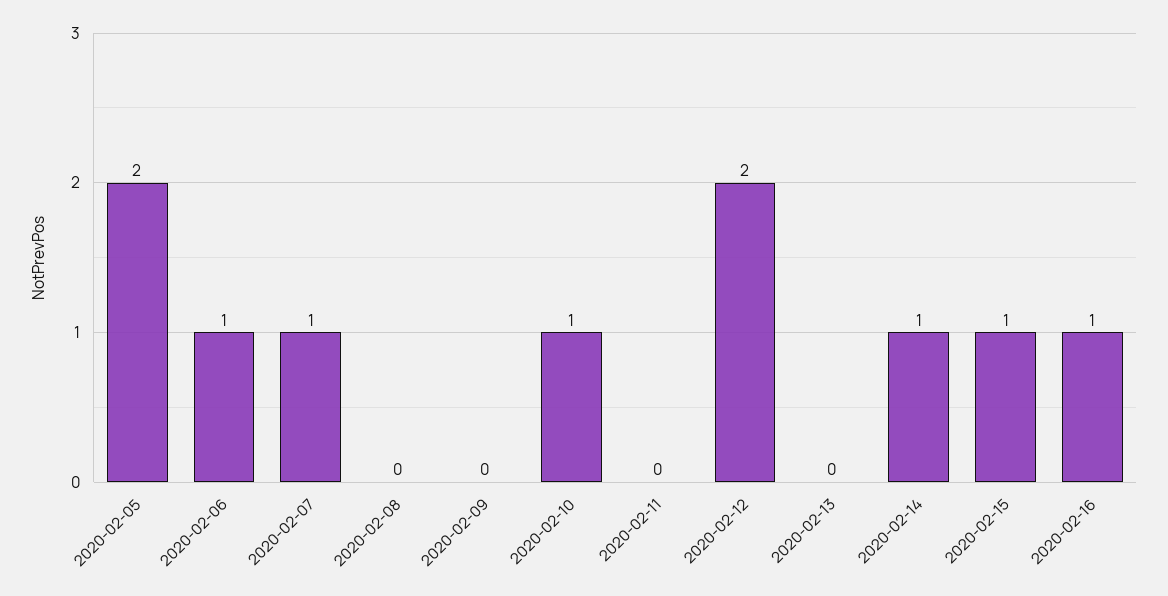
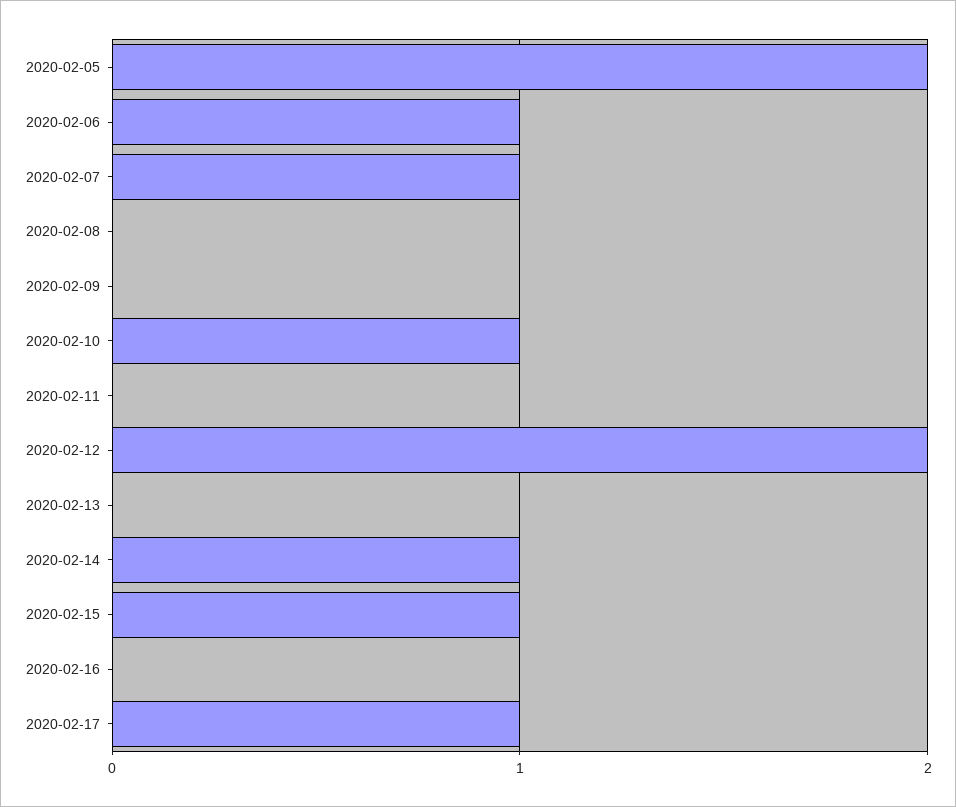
2020-02-16: 1 -> 0
2020-02-17: none -> 1

